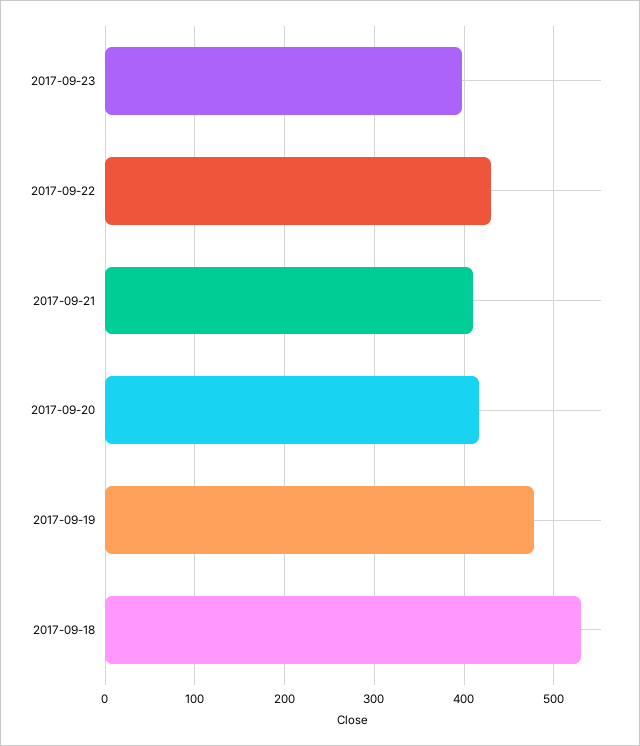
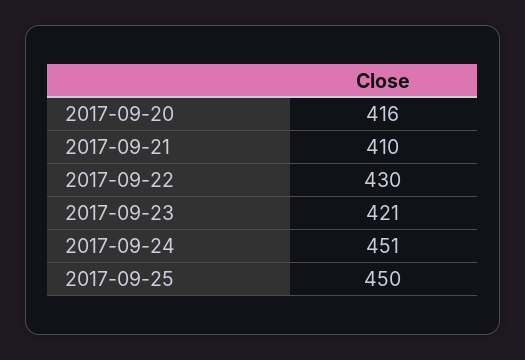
2017-09-23: 400 -> 421
2017-09-19: 480 -> none
2017-09-18: 530 -> none
2017-09-24: none -> 451
2017-09-25: none -> 450

